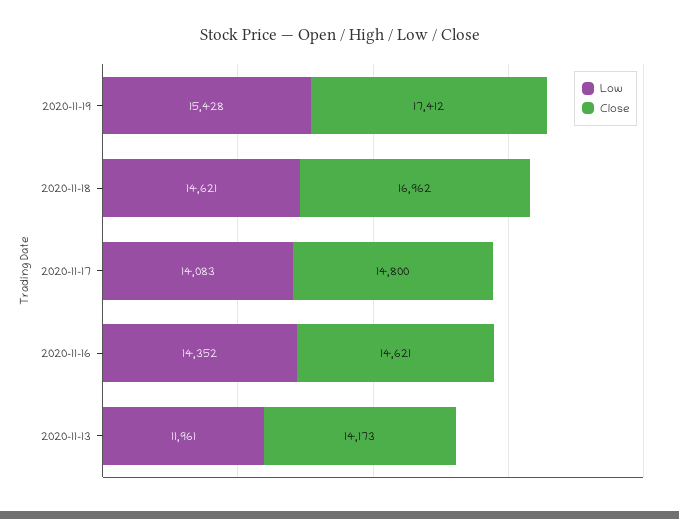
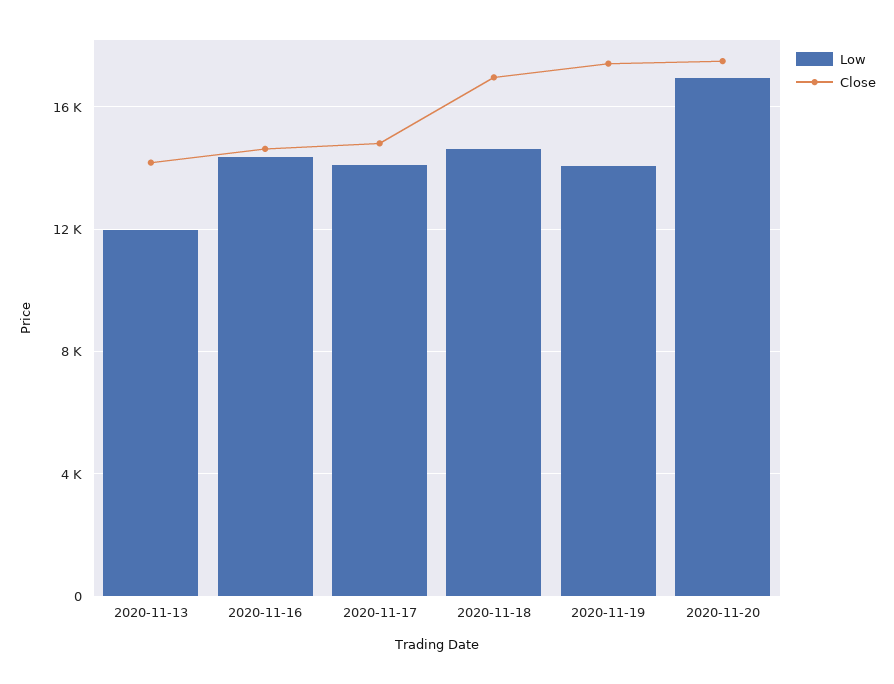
Low, 2020-11-19: 15428 -> 14000
Low, 2020-11-20: none -> 17000
Close, 2020-11-20: none -> 17500

